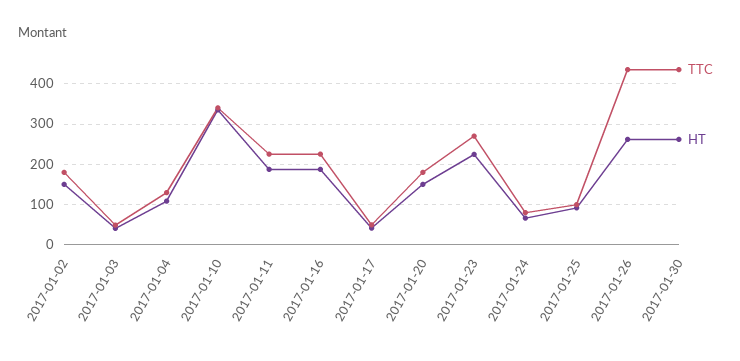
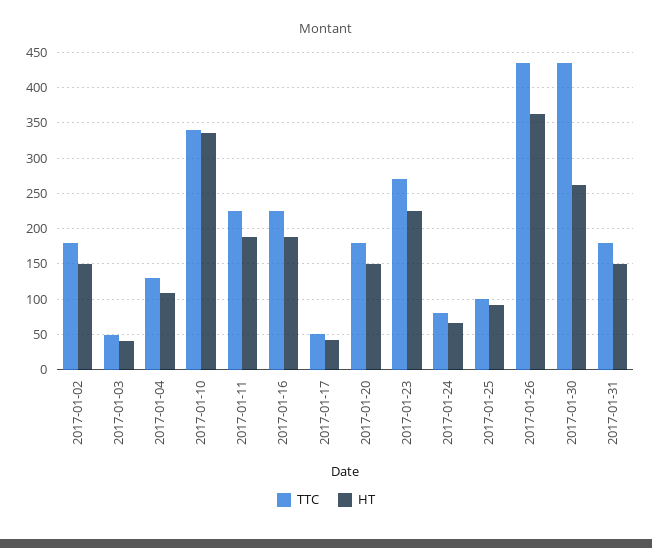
HT, 2017-01-26: 260 -> 360
TTC, 2017-01-31: none -> 180
HT, 2017-01-31: none -> 150

